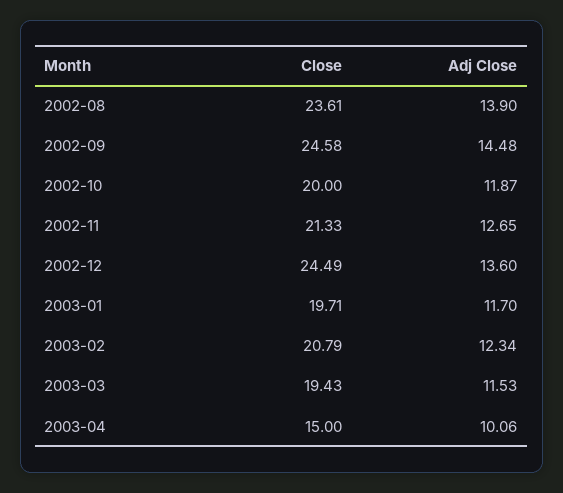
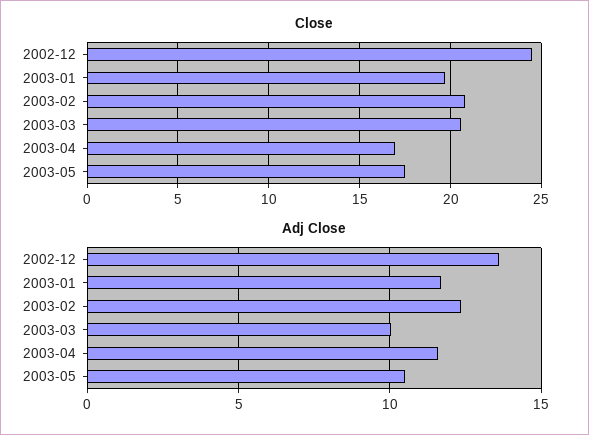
Close, 2002-08: 23.61 -> none
Adj Close, 2002-08: 13.9 -> none
Close, 2002-09: 24.58 -> none
Adj Close, 2002-09: 14.48 -> none
Close, 2002-10: 20 -> none
Adj Close, 2002-10: 11.87 -> none
Close, 2002-11: 21.33 -> none
Adj Close, 2002-11: 12.65 -> none
Close, 2003-03: 19.43 -> 20.5
Adj Close, 2003-03: 11.53 -> 10
Close, 2003-04: 15 -> 17
Adj Close, 2003-04: 10.06 -> 11.5
Close, 2003-05: none -> 17.5
Adj Close, 2003-05: none -> 10.5

